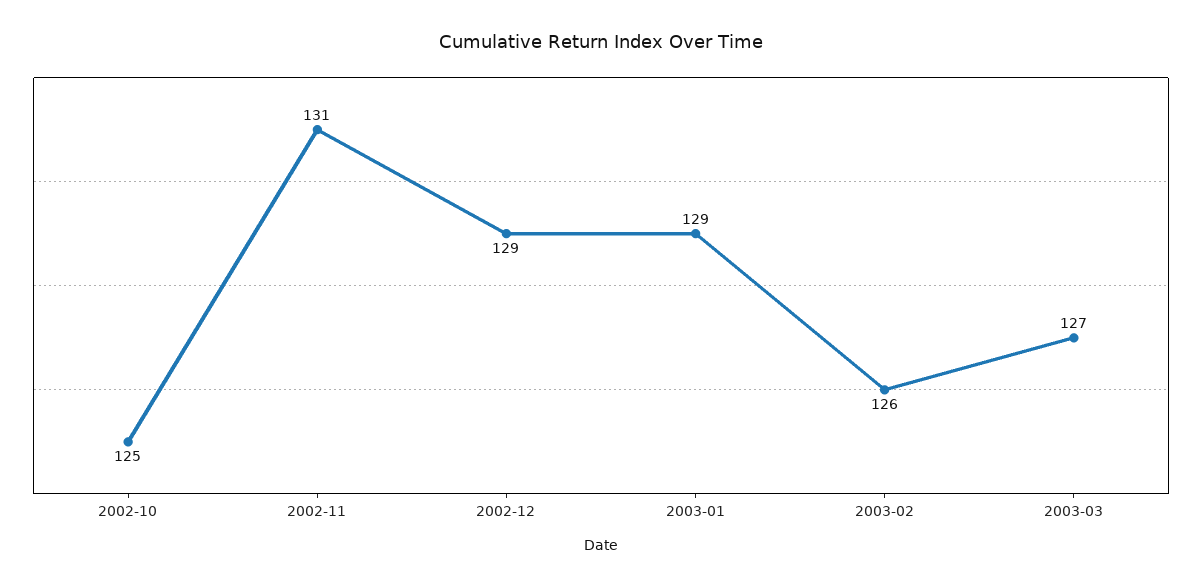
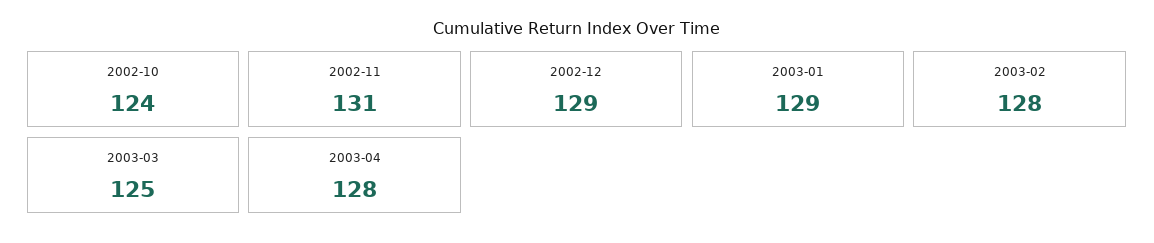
2002-10: 125 -> 124
2003-02: 126 -> 128
2003-03: 127 -> 125
2003-04: none -> 128

